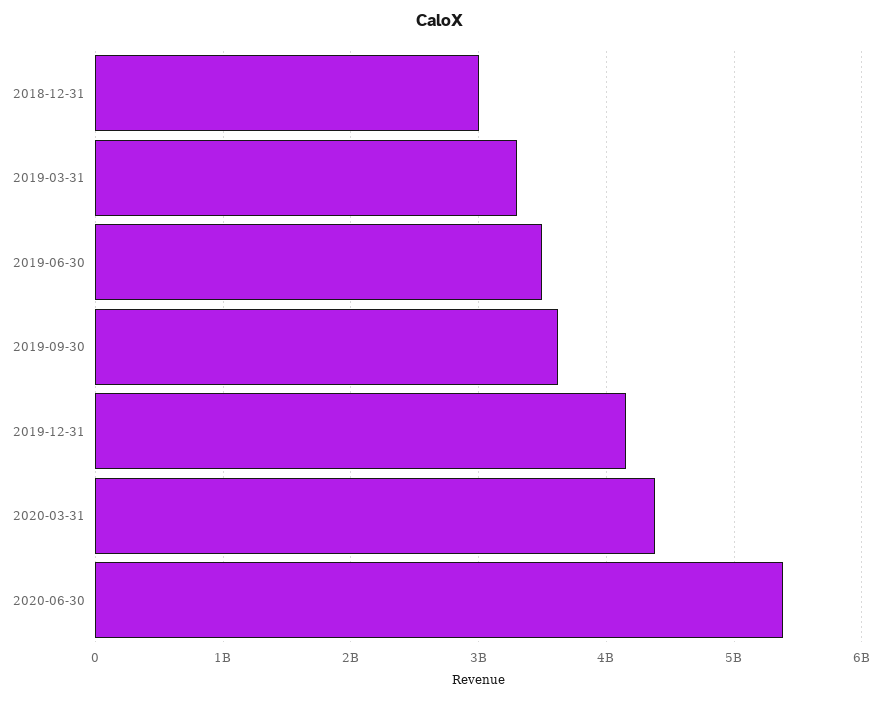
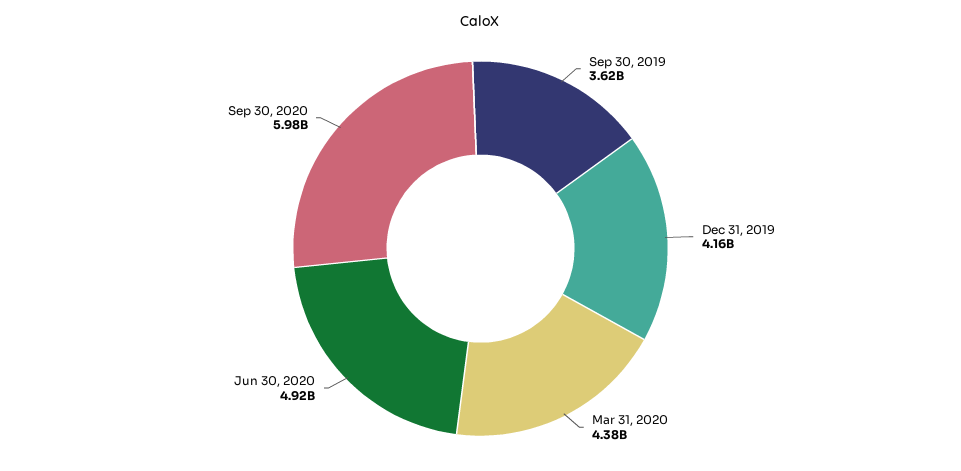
2018-12-31: 3000000000 -> none
2019-03-31: 3300000000 -> none
2019-06-30: 3500000000 -> none
2020-06-30: 5400000000 -> 4920000000
Sep 30, 2020: none -> 5980000000

